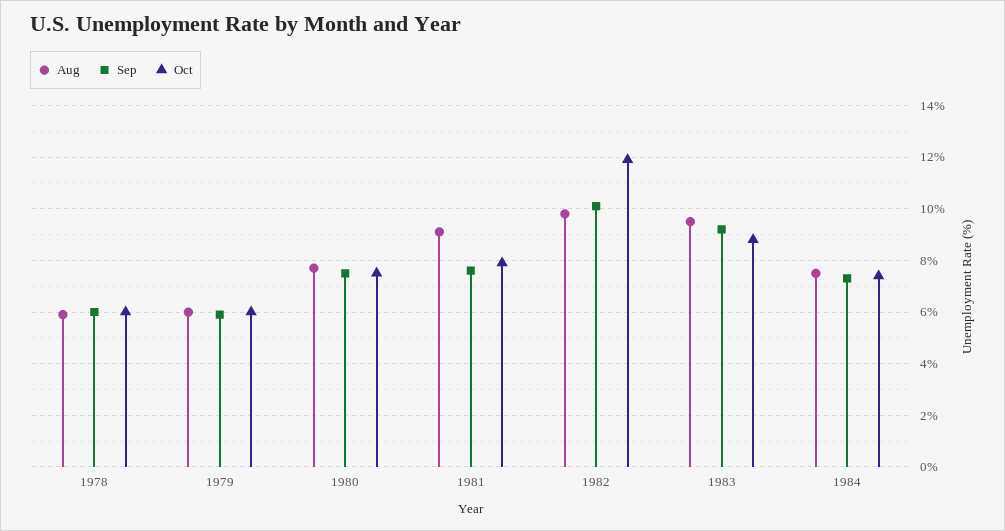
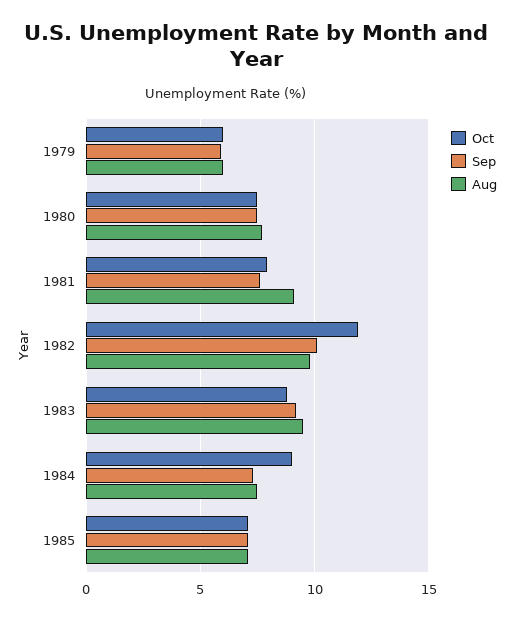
Aug, 1978: 6 -> none
Sep, 1978: 6 -> none
Oct, 1978: 6 -> none
Oct, 1984: 7.5 -> 9
Oct, 1985: none -> 7
Sep, 1985: none -> 7
Aug, 1985: none -> 7

